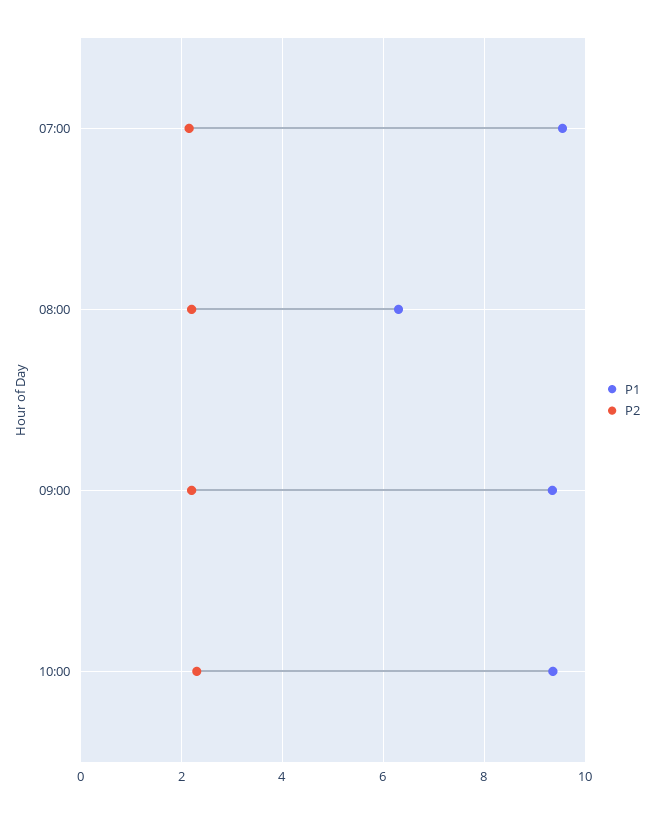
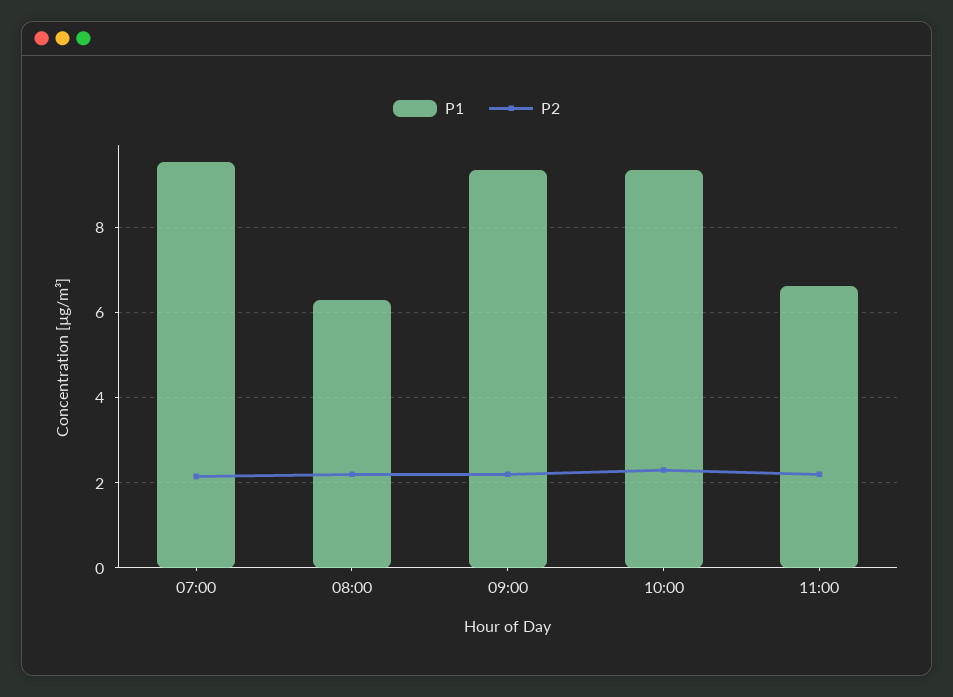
P1, 11:00: none -> 6.6
P2, 11:00: none -> 2.2

